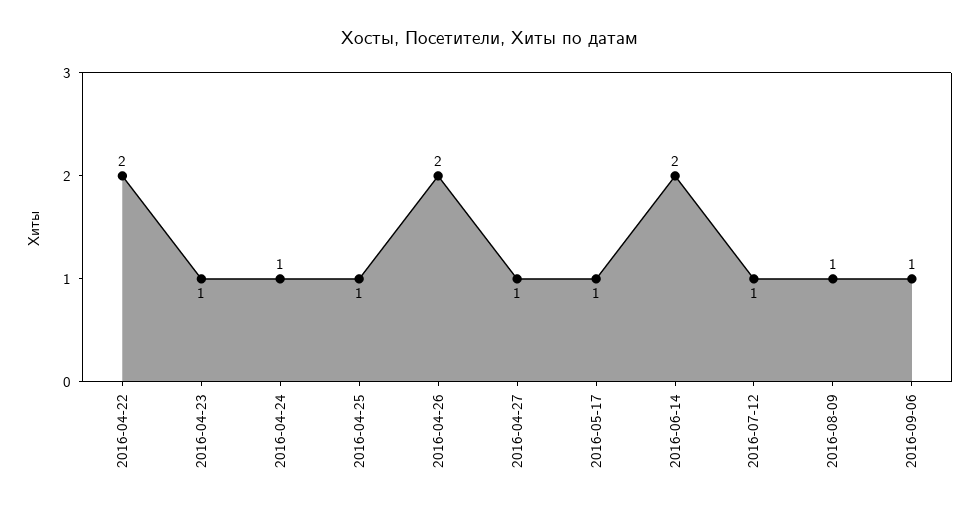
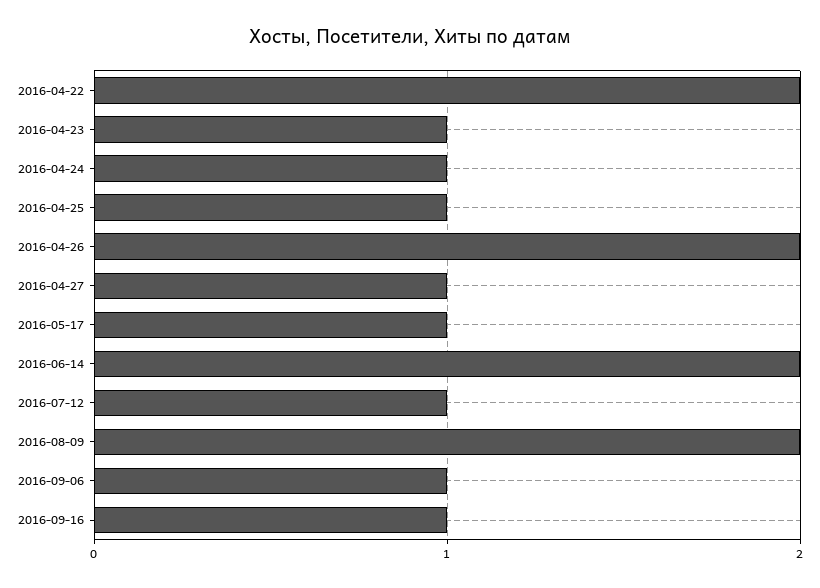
2016-08-09: 1 -> 2
2016-09-16: none -> 1

